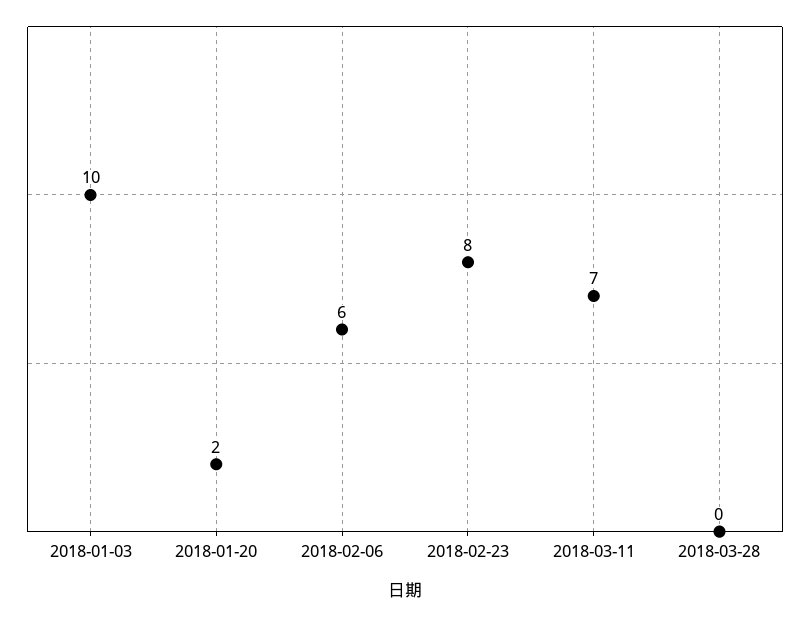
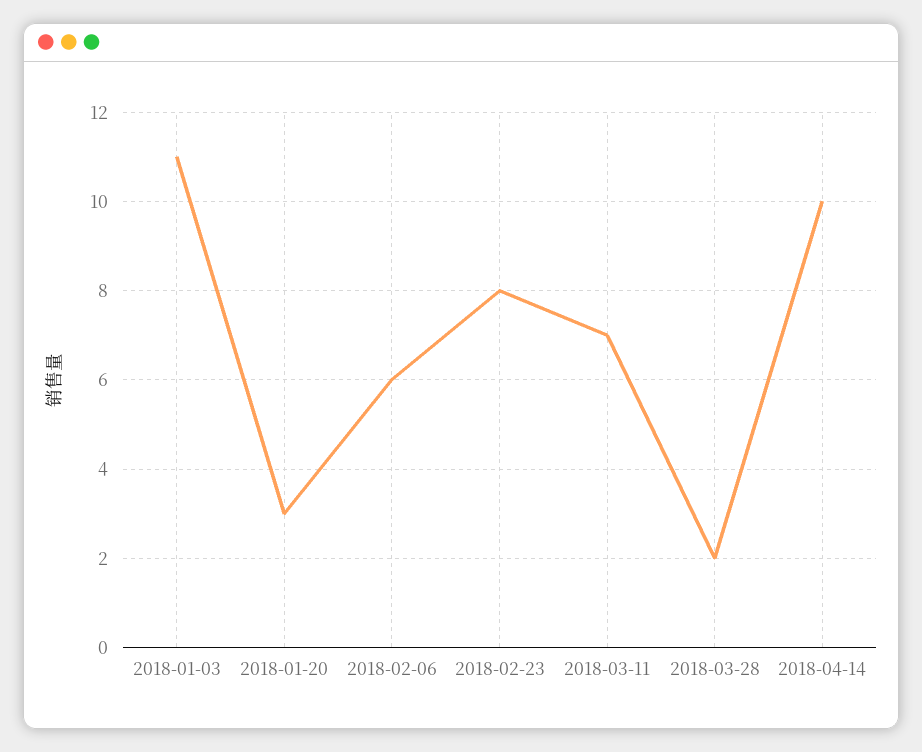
2018-01-03: 10 -> 11
2018-01-20: 2 -> 3
2018-03-28: 0 -> 2
2018-04-14: none -> 10

